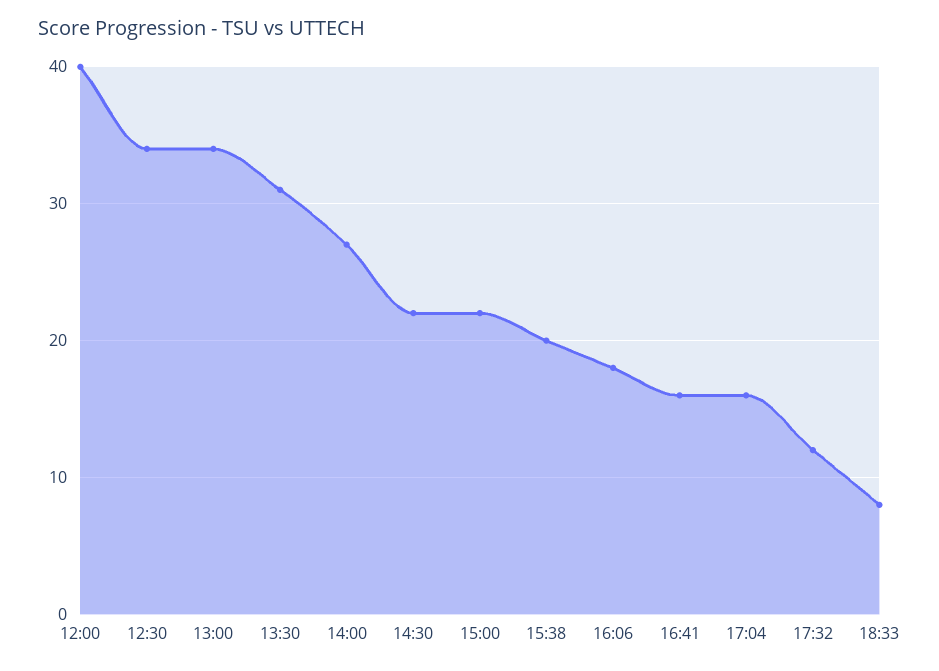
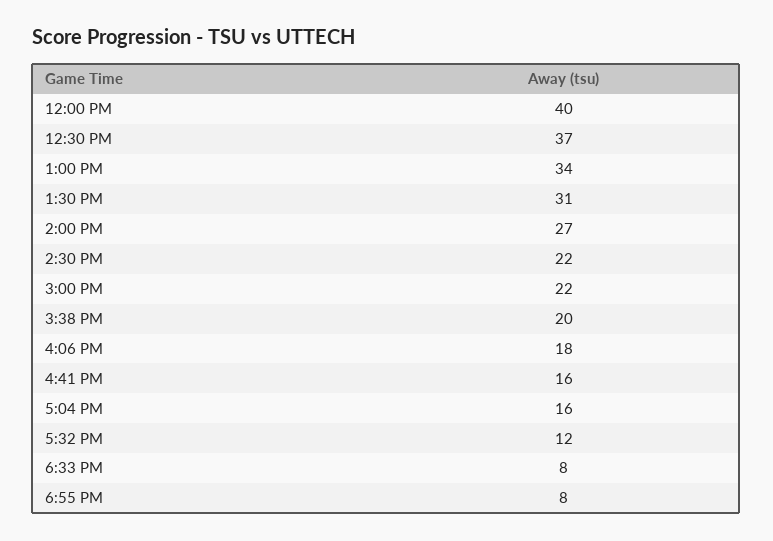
12:30: 34 -> 37
6:55 PM: none -> 8

